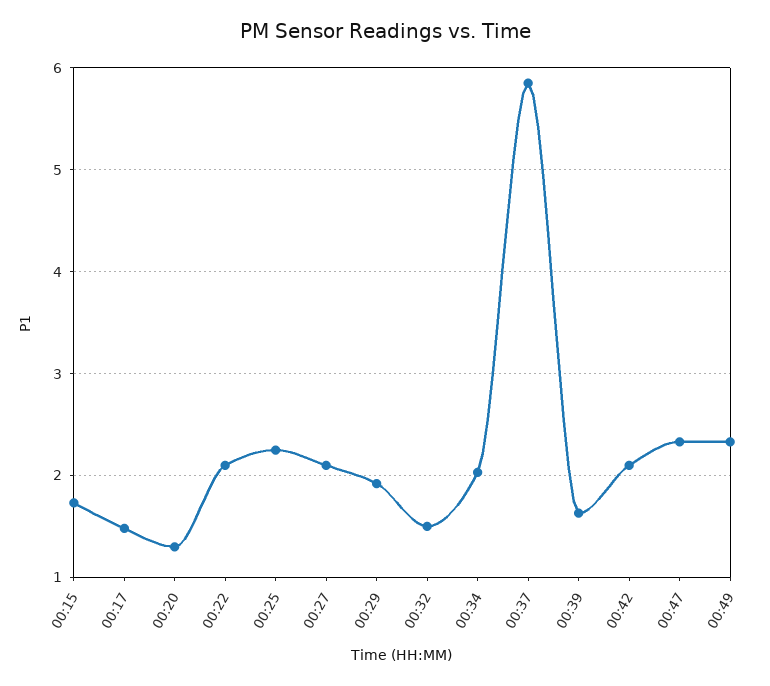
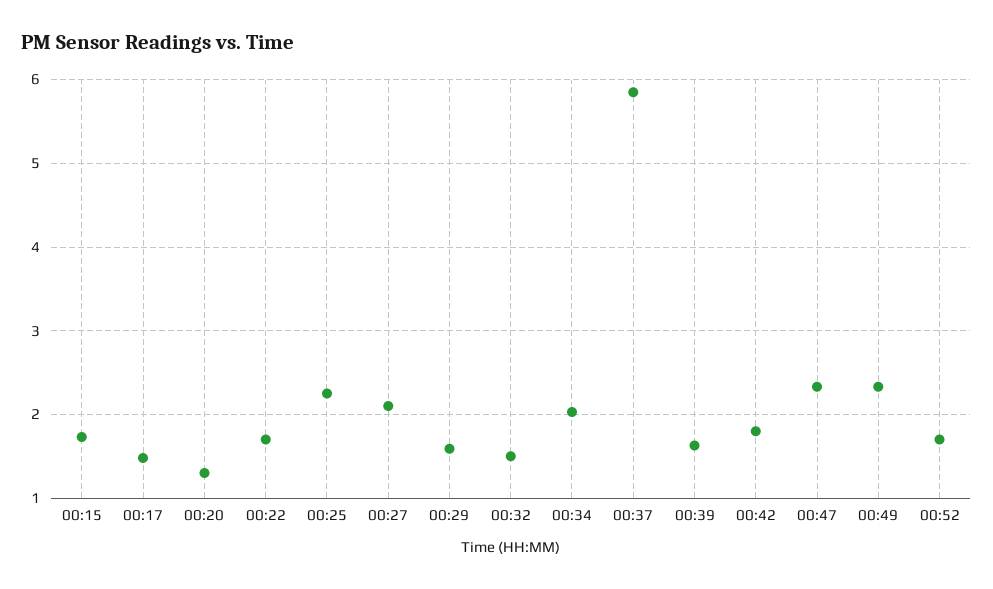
00:22: 2.1 -> 1.7
00:29: 1.9 -> 1.6
00:42: 2.1 -> 1.8
00:52: none -> 1.7

